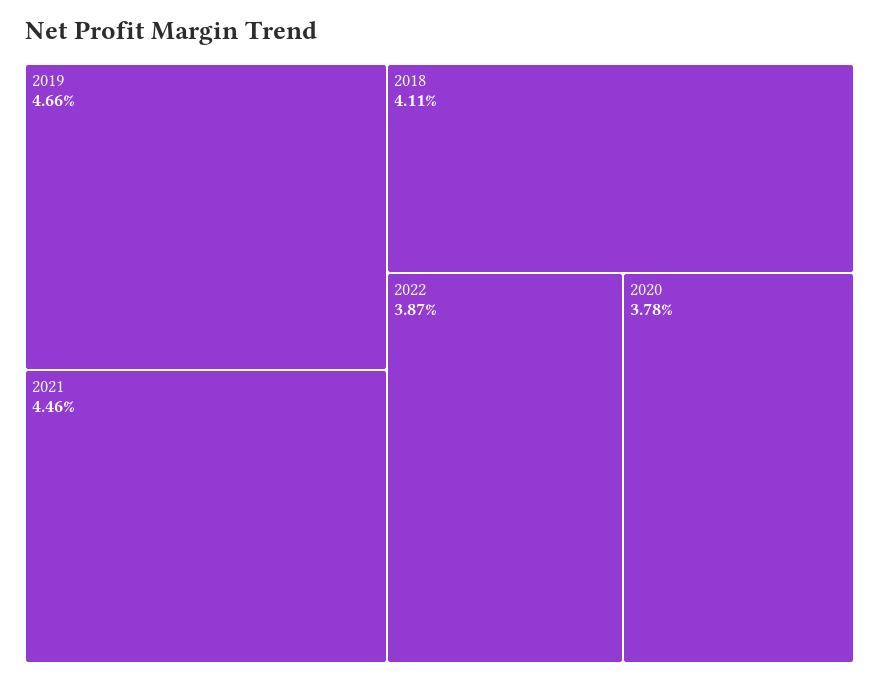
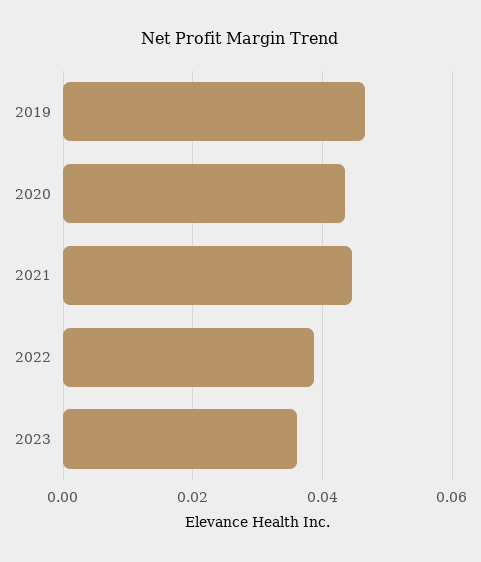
2018: 0.0411 -> none
2020: 0.0378 -> 0.044
2023: none -> 0.036

